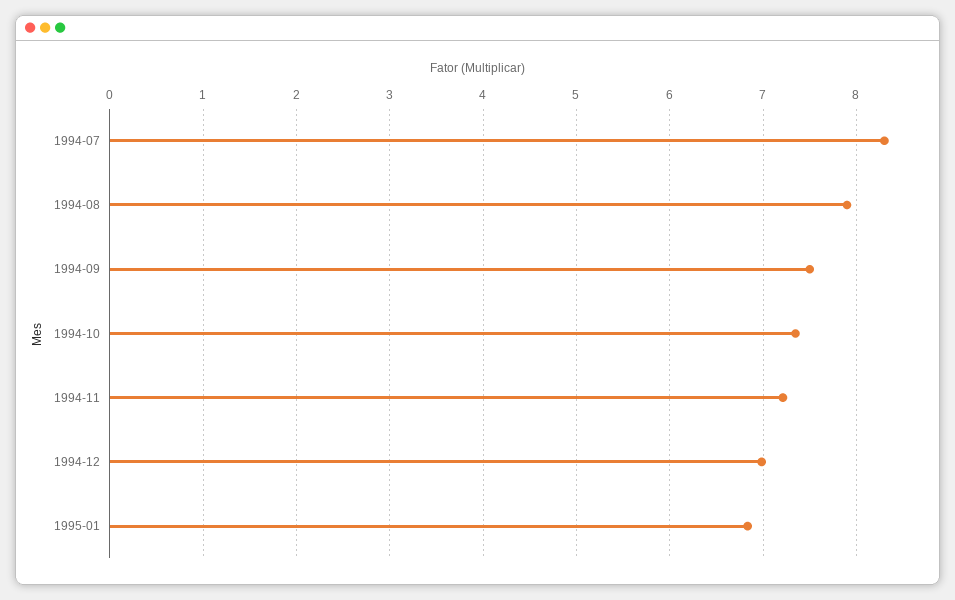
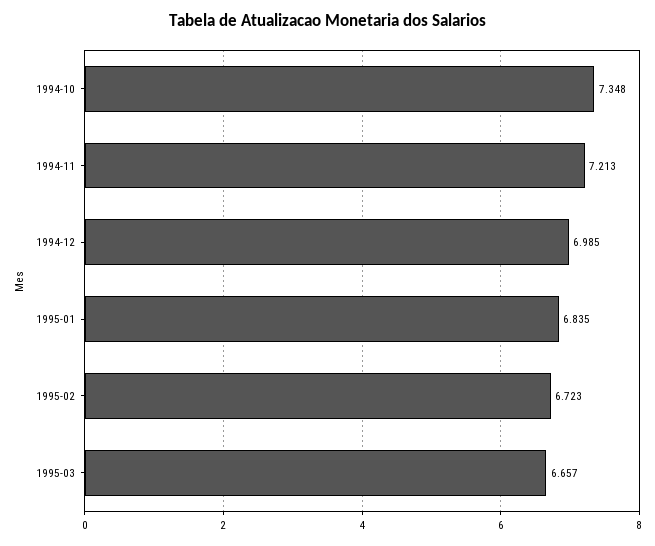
1994-07: 8.3 -> none
1994-08: 7.9 -> none
1994-09: 7.5 -> none
1995-02: none -> 6.723
1995-03: none -> 6.657

